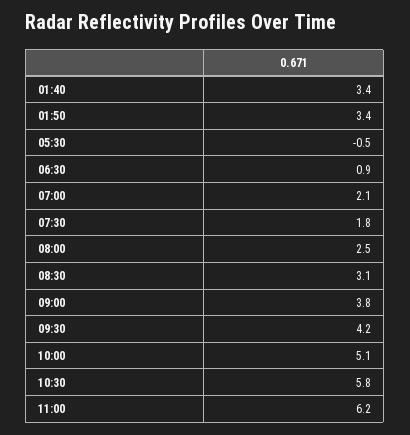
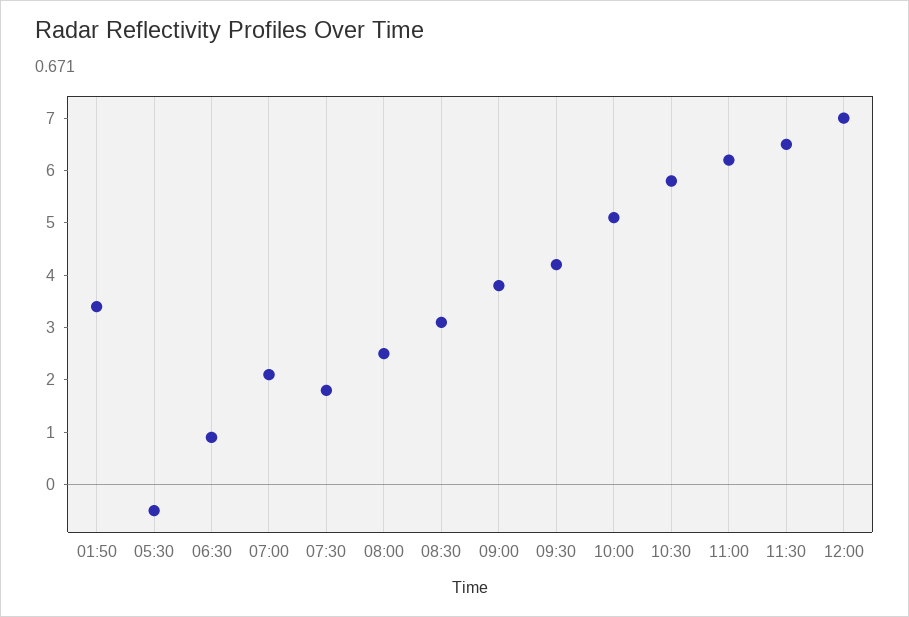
01:40: 3.4 -> none
11:30: none -> 6.5
12:00: none -> 7

